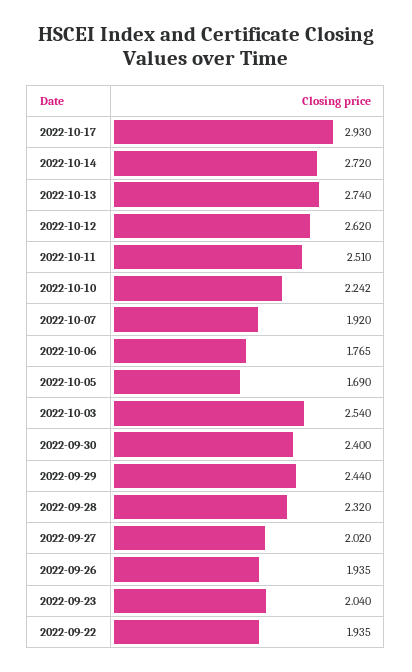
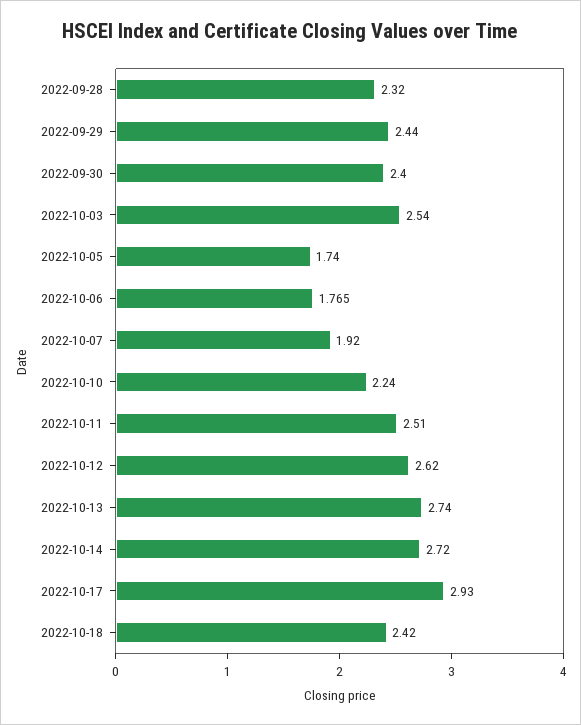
2022-10-10: 2.242 -> 2.24
2022-10-05: 1.69 -> 1.74
2022-09-27: 2.02 -> none
2022-09-26: 1.935 -> none
2022-09-23: 2.04 -> none
2022-09-22: 1.935 -> none
2022-10-18: none -> 2.42

